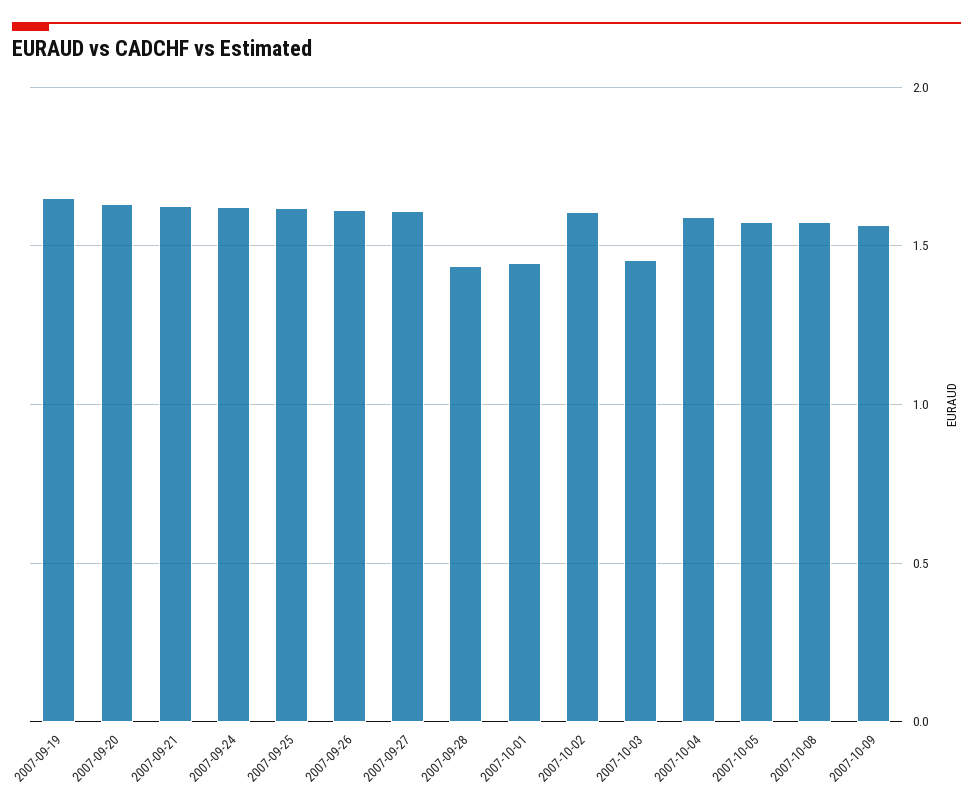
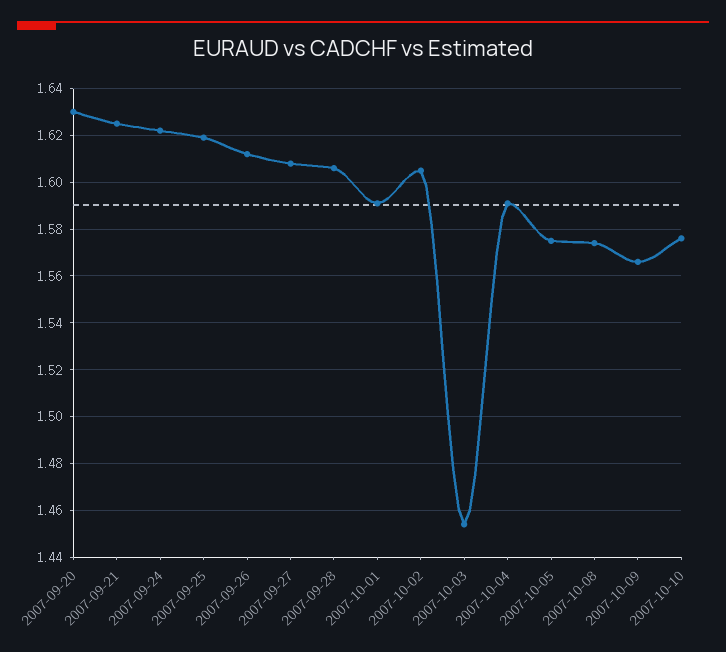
2007-09-19: 1.65 -> none
2007-09-28: 1.45 -> 1.605
2007-10-01: 1.45 -> 1.59
2007-10-10: none -> 1.575

